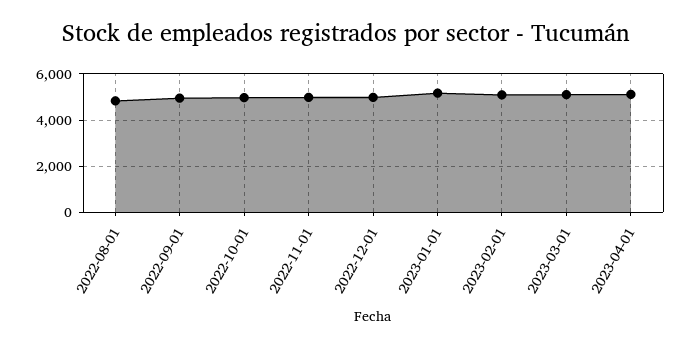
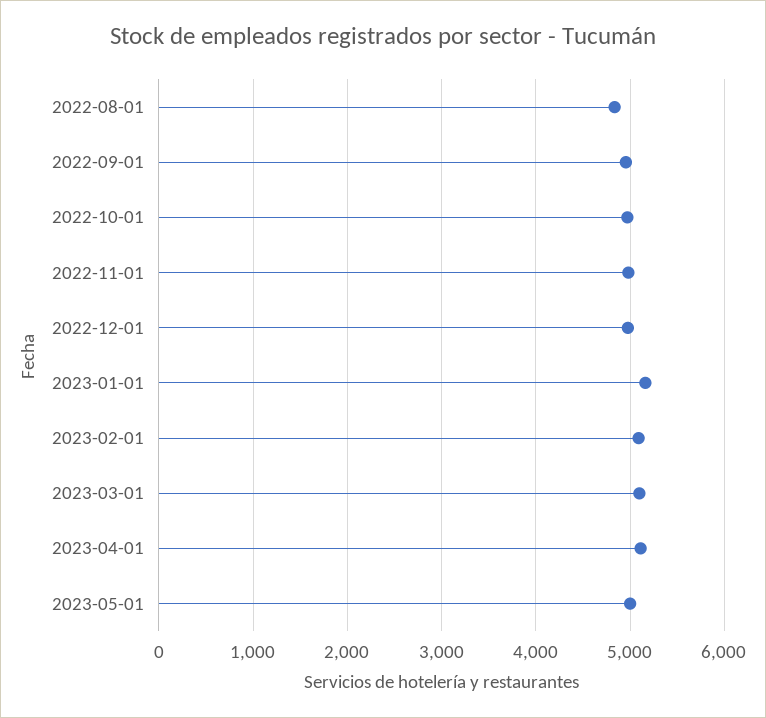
2023-05-01: none -> 5000

